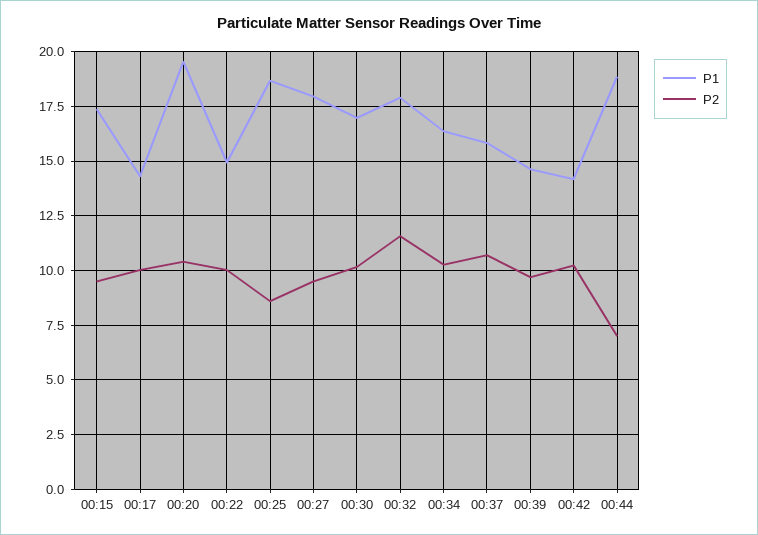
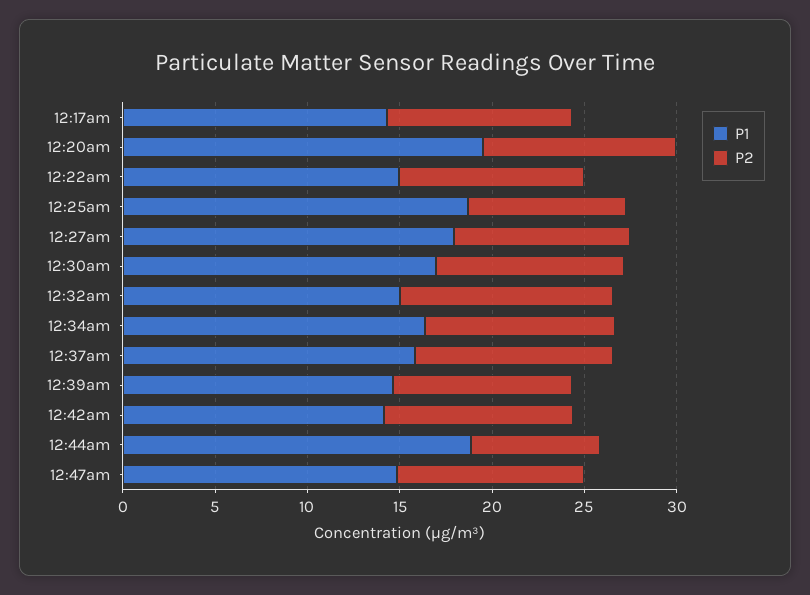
P1, 00:15: 17.5 -> none
P2, 00:15: 9.5 -> none
P1, 00:32: 18 -> 15
P1, 12:47am: none -> 15
P2, 12:47am: none -> 10

